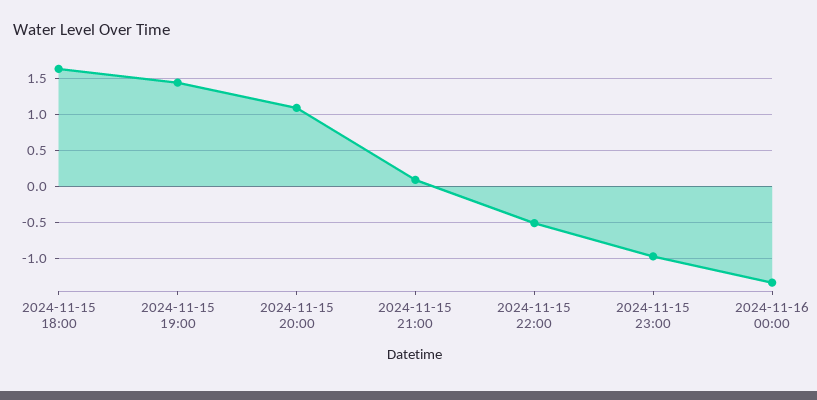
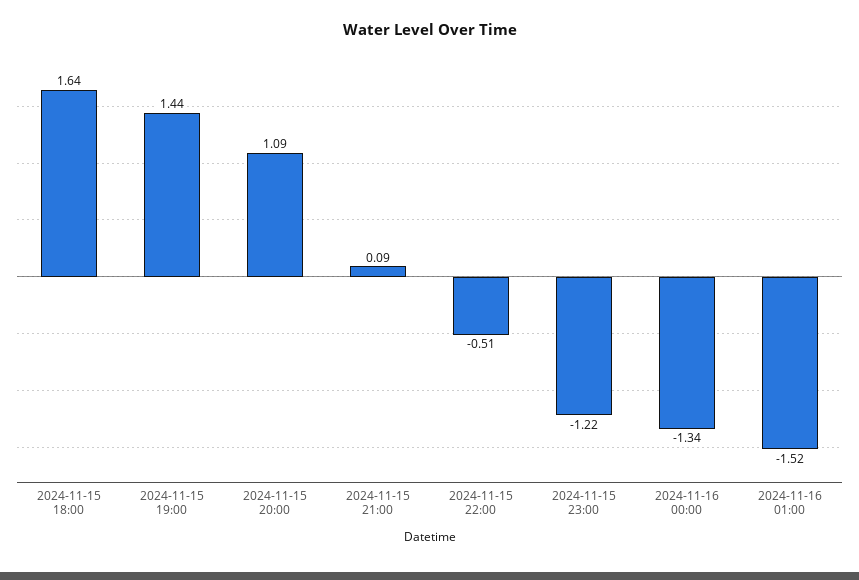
2024-11-15 23:00: -1 -> -1.22
2024-11-16 01:00: none -> -1.52

